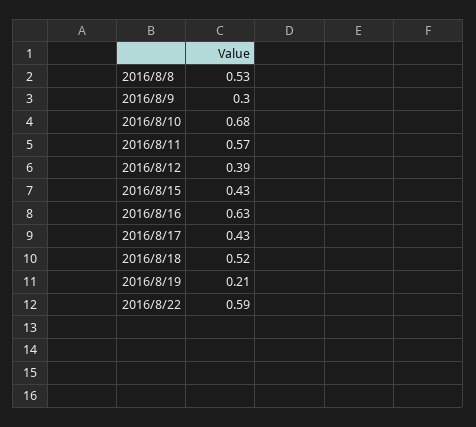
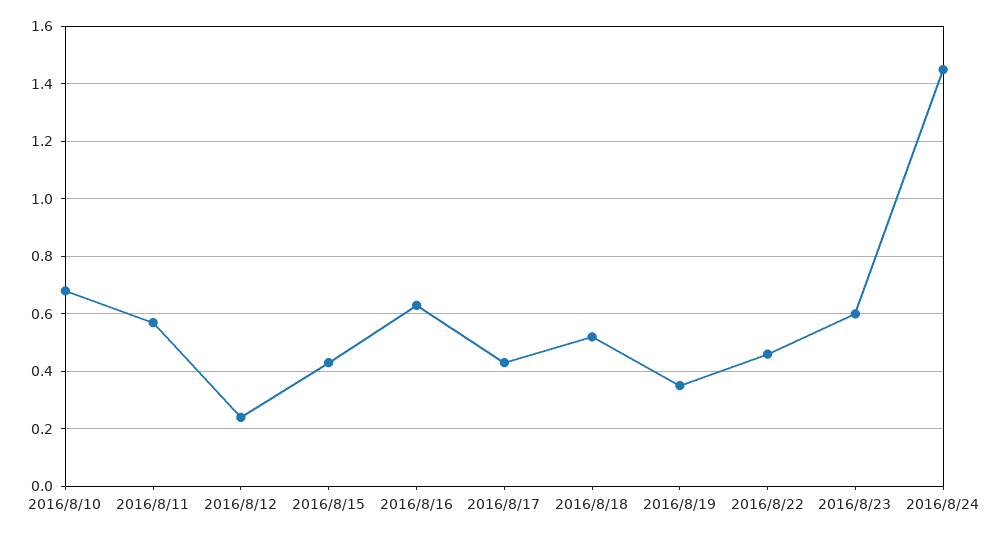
2016/8/8: 0.53 -> none
2016/8/9: 0.3 -> none
2016/8/12: 0.39 -> 0.25
2016/8/19: 0.21 -> 0.35
2016/8/22: 0.59 -> 0.45
2016/8/23: none -> 0.6
2016/8/24: none -> 1.45

